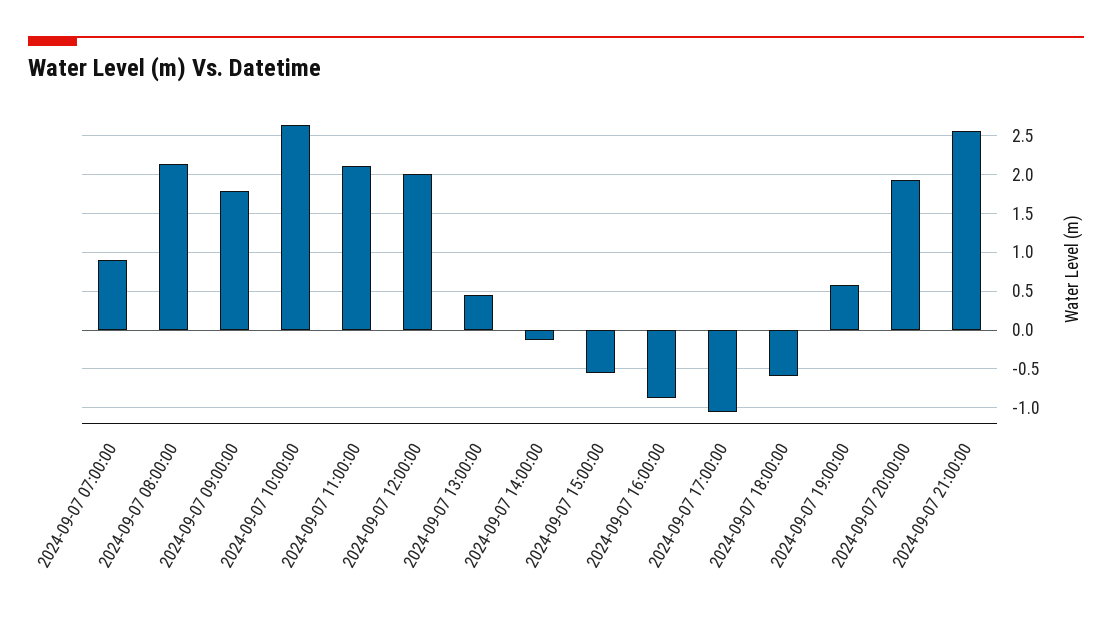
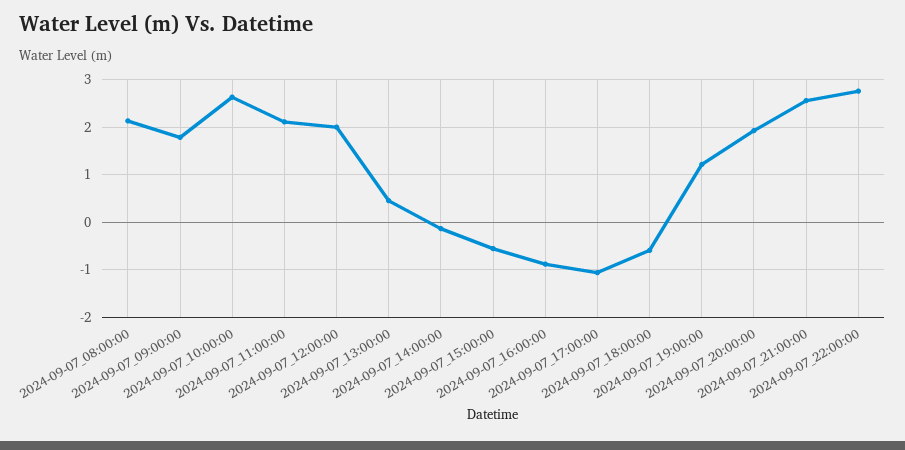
2024-09-07 07:00:00: 0.9 -> none
2024-09-07 19:00:00: 0.6 -> 1.2
2024-09-07_22:00:00: none -> 2.8

